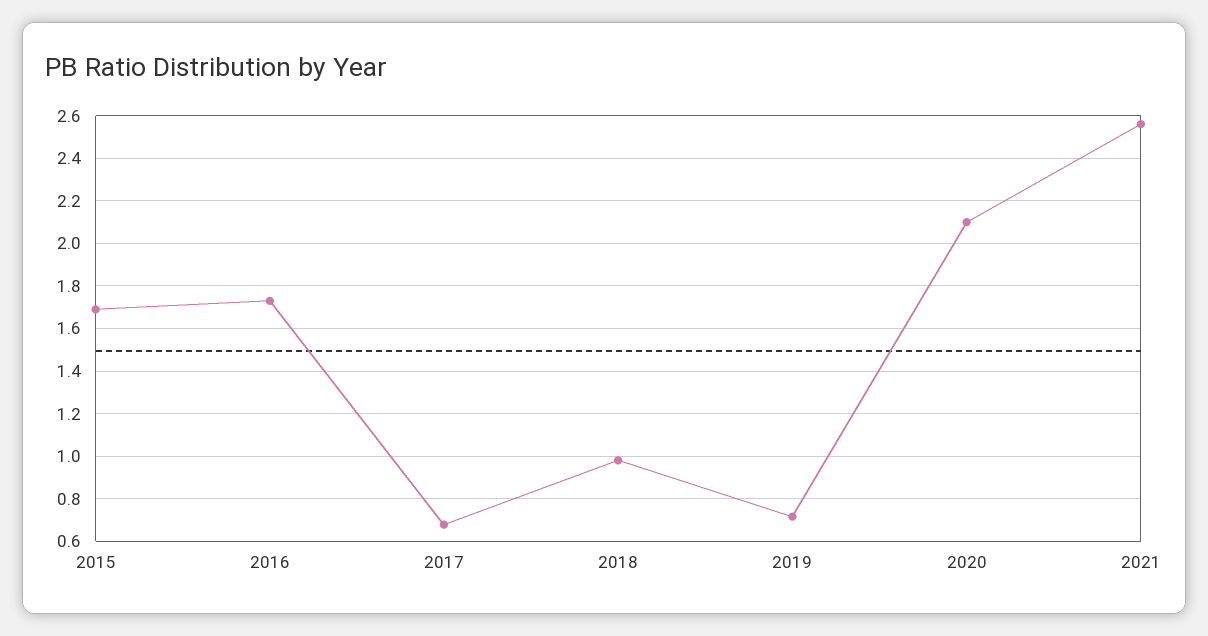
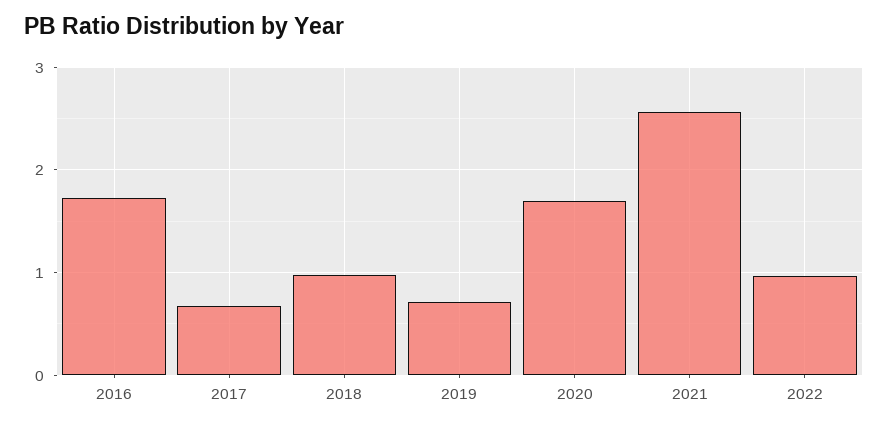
2015: 1.7 -> none
2020: 2.1 -> 1.7
2022: none -> 1

